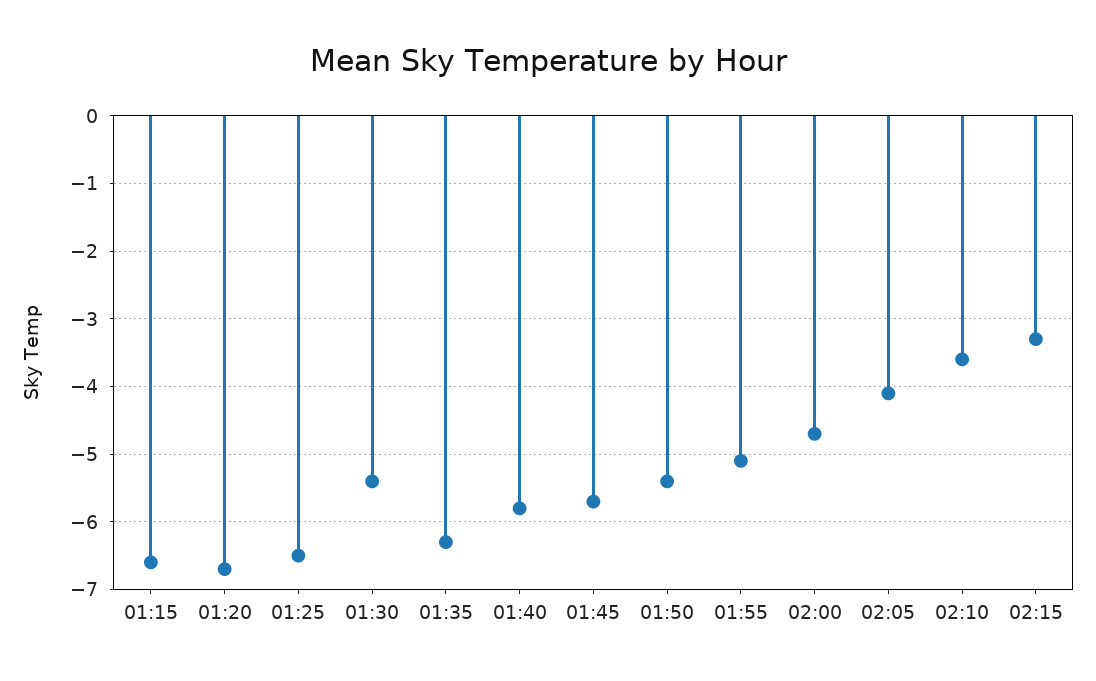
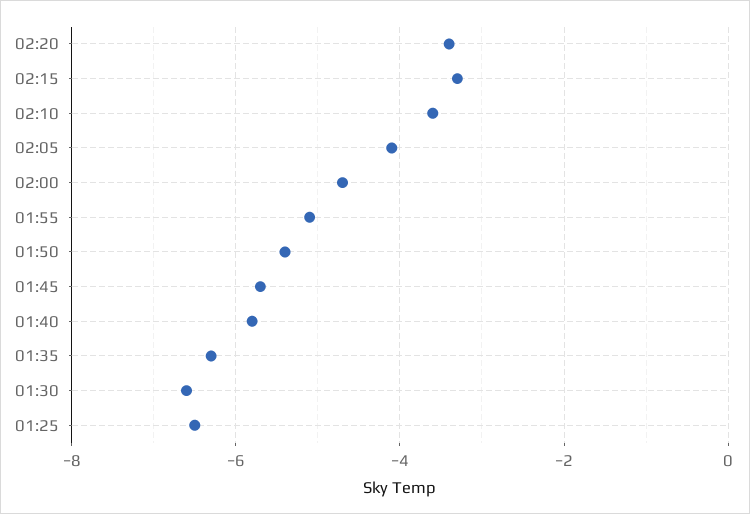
01:15: -6.6 -> none
01:20: -6.7 -> none
01:30: -5.4 -> -6.5
02:20: none -> -3.5

